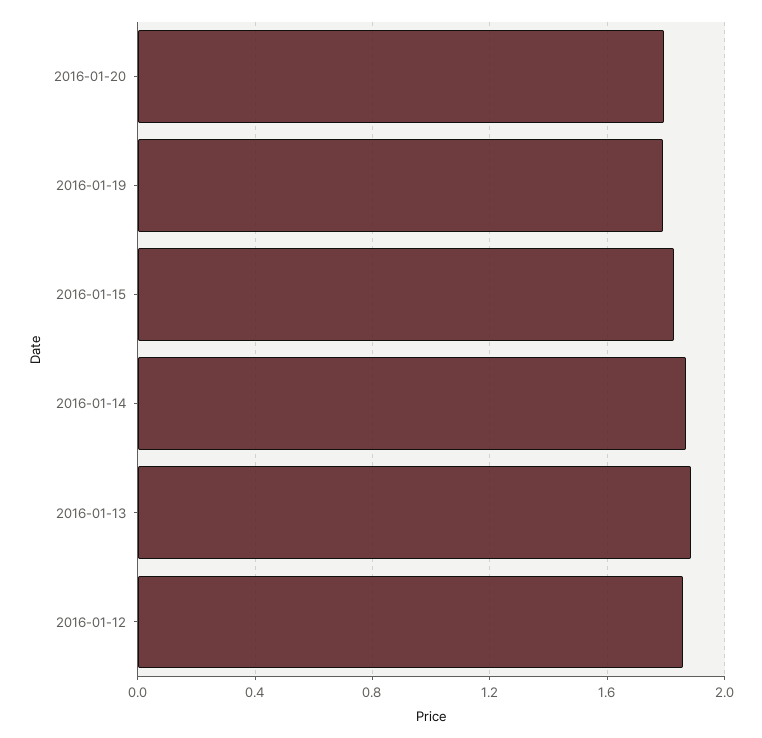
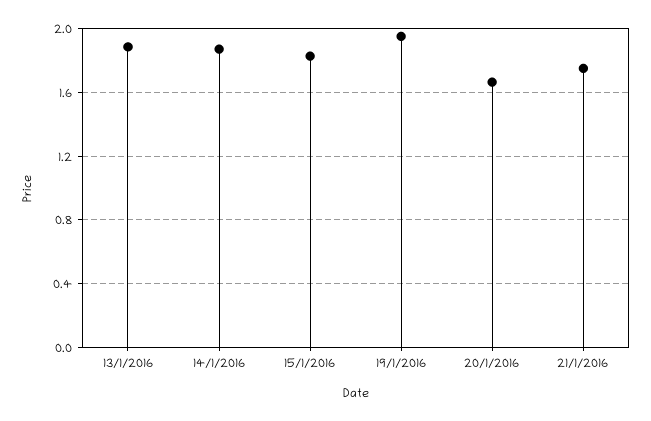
2016-01-20: 1.8 -> 1.65
2016-01-19: 1.8 -> 1.95
2016-01-12: 1.85 -> none
21/1/2016: none -> 1.75

